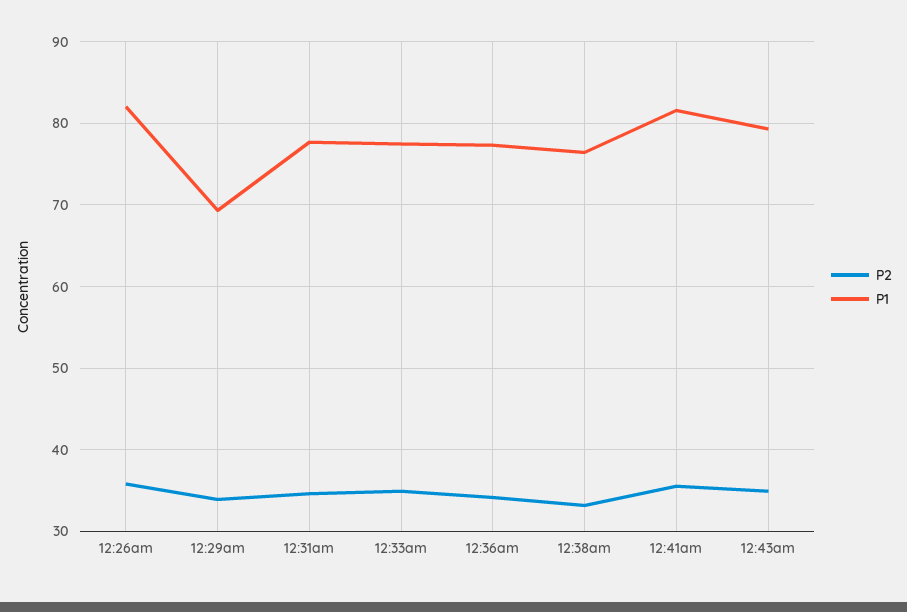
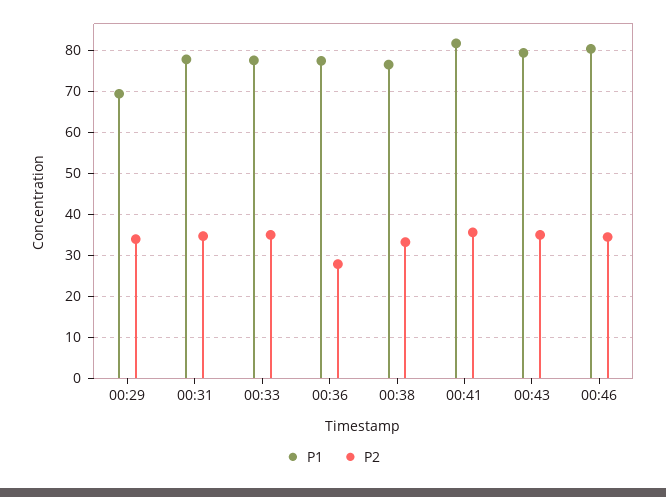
P2, 12:26am: 36 -> none
P1, 12:26am: 82 -> none
P2, 12:36am: 34 -> 28
P1, 00:46: none -> 80
P2, 00:46: none -> 34

